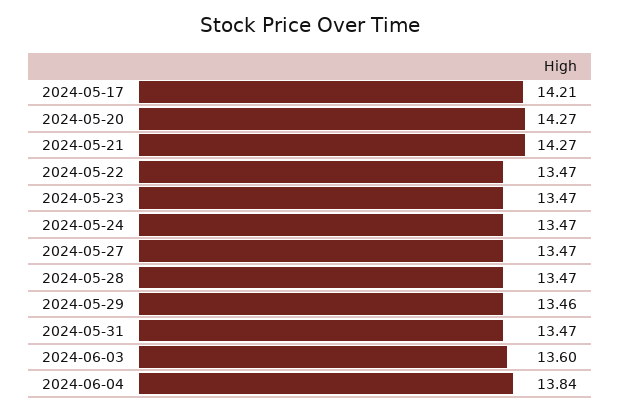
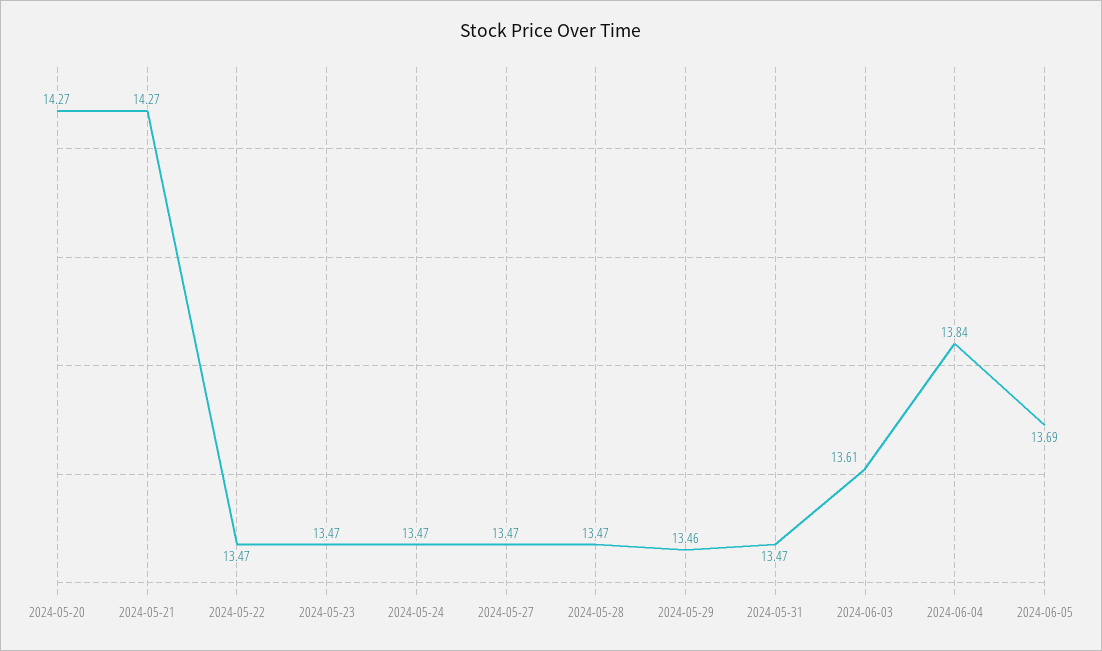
2024-05-17: 14.21 -> none
2024-06-03: 13.6 -> 13.61
2024-06-05: none -> 13.69

